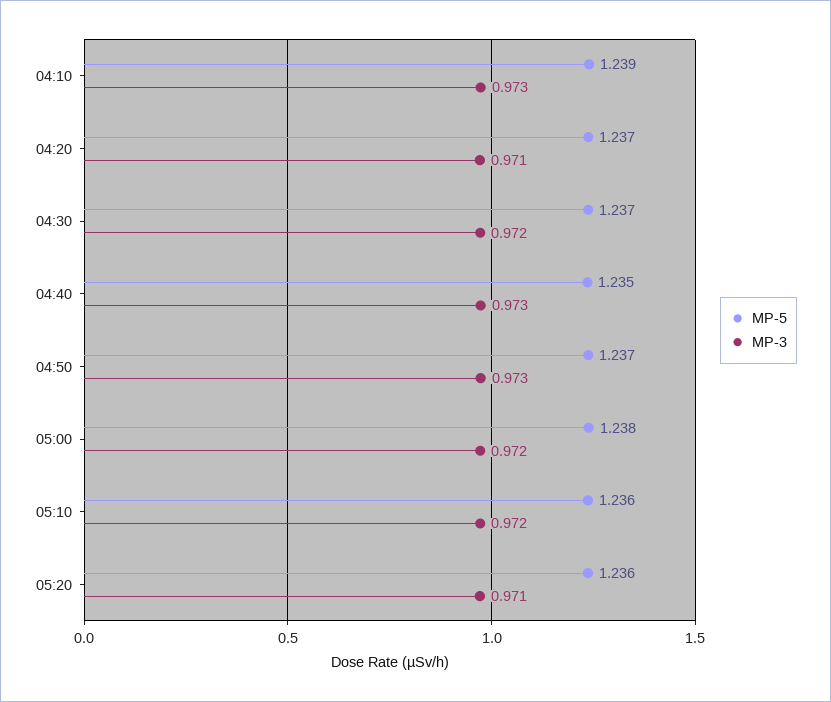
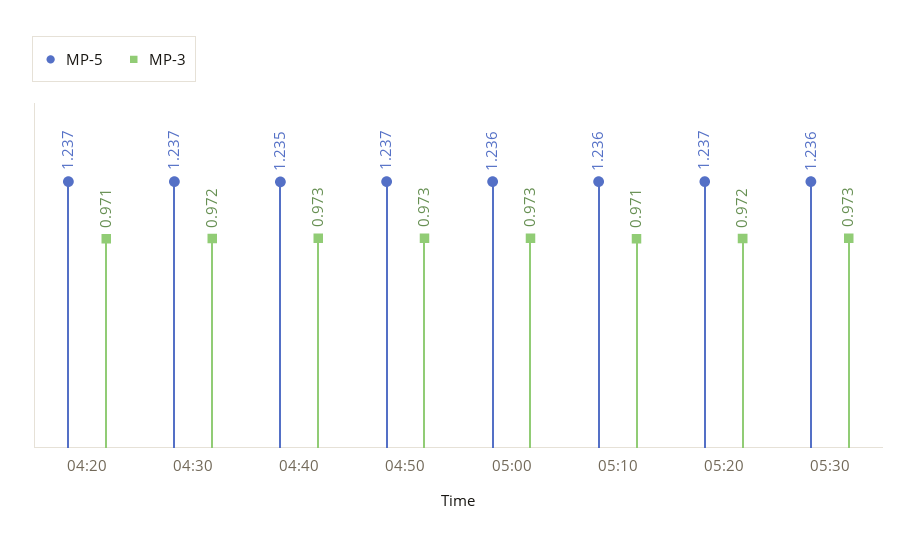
MP-5, 04:10: 1.239 -> none
MP-3, 04:10: 0.973 -> none
MP-5, 05:00: 1.238 -> 1.236
MP-3, 05:00: 0.972 -> 0.973
MP-3, 05:10: 0.972 -> 0.971
MP-5, 05:20: 1.236 -> 1.237
MP-3, 05:20: 0.971 -> 0.972
MP-5, 05:30: none -> 1.236
MP-3, 05:30: none -> 0.973

